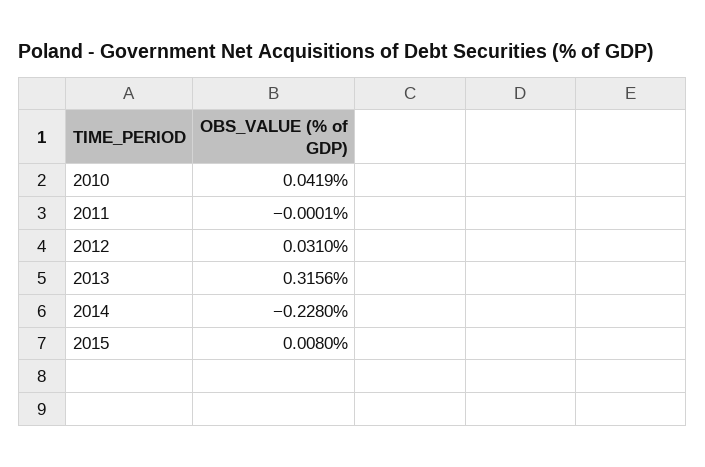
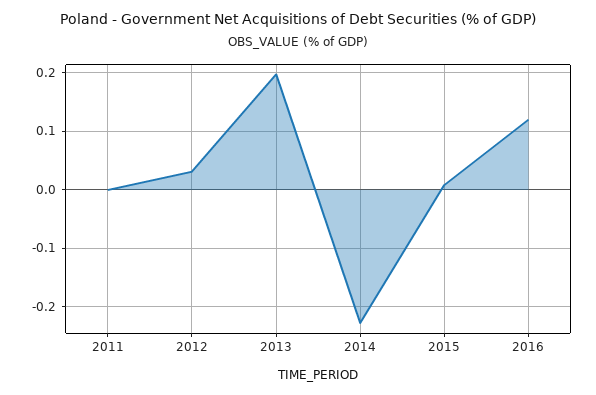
2010: 0.0419 -> none
2013: 0.3156 -> 0.2
2016: none -> 0.12

